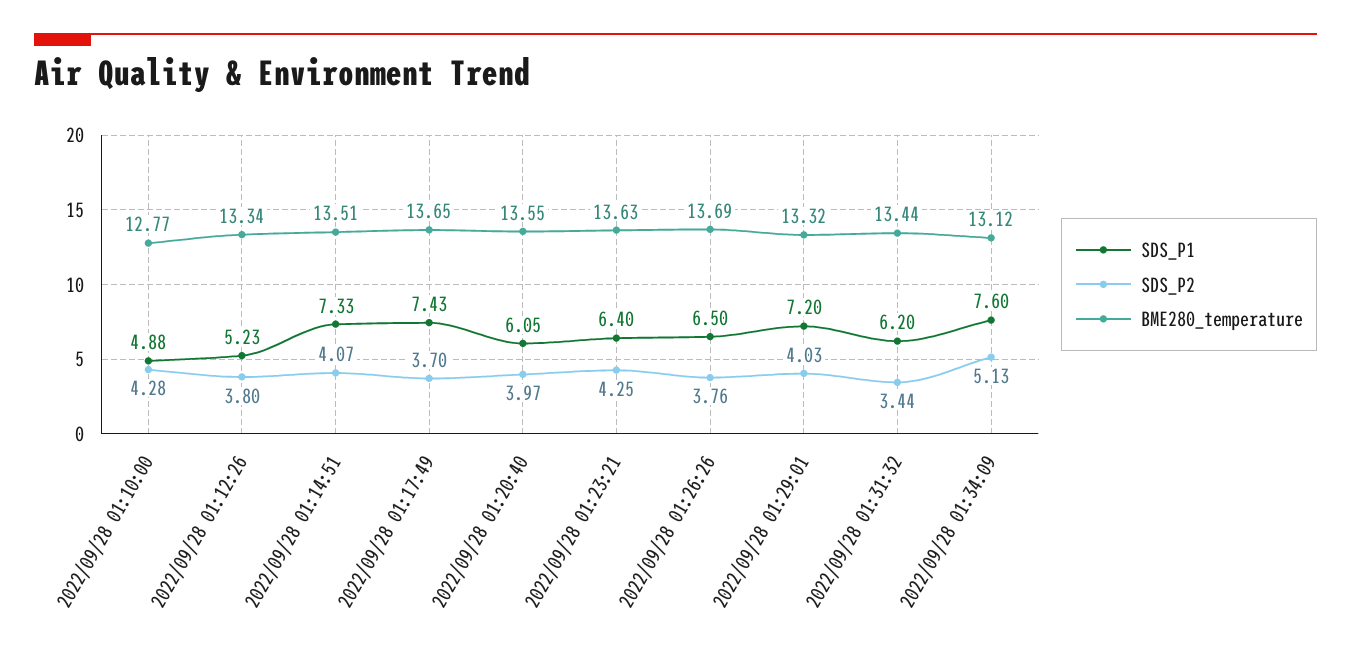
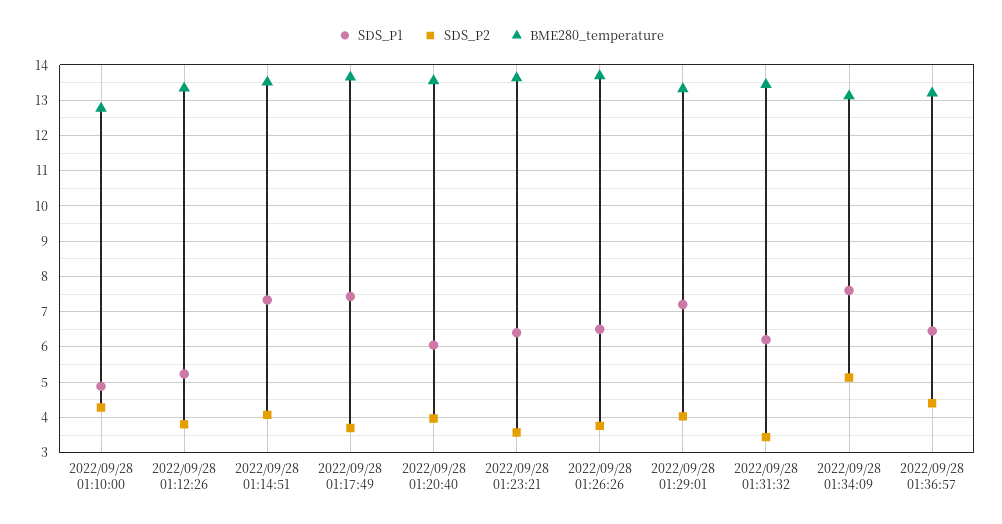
SDS_P2, 2022/09/28 01:23:21: 4.25 -> 3.6
SDS_P1, 2022/09/28 01:36:57: none -> 6.4
SDS_P2, 2022/09/28 01:36:57: none -> 4.4
BME280_temperature, 2022/09/28 01:36:57: none -> 13.2

